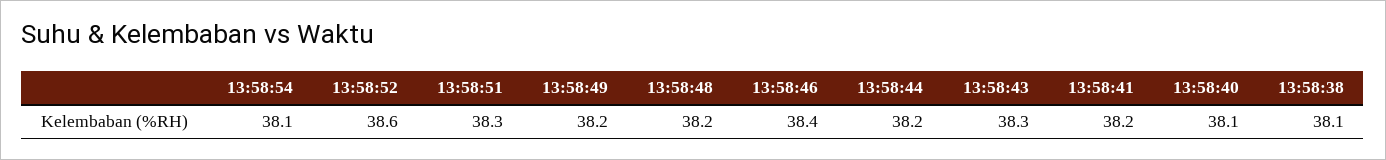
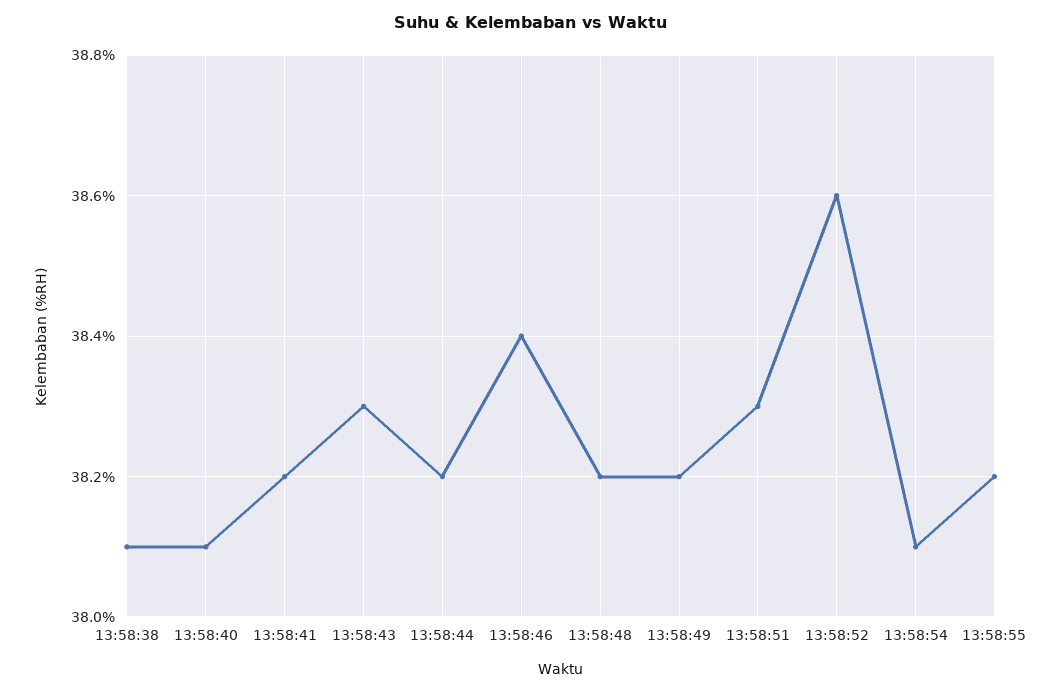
13:58:55: none -> 38.2

